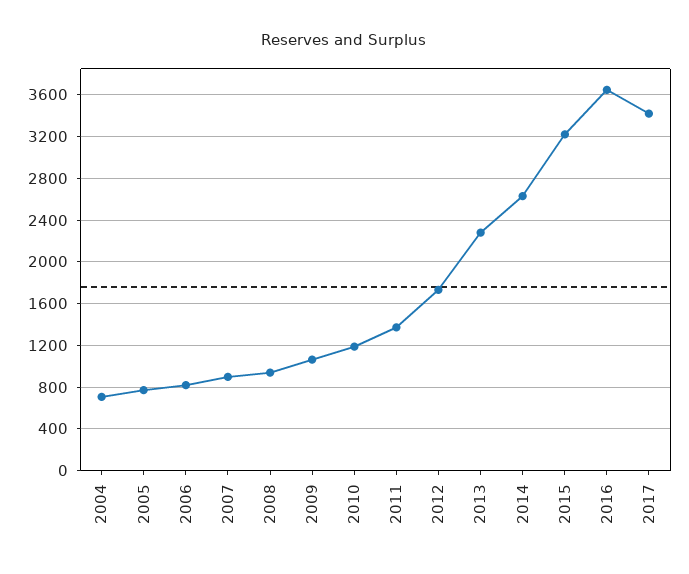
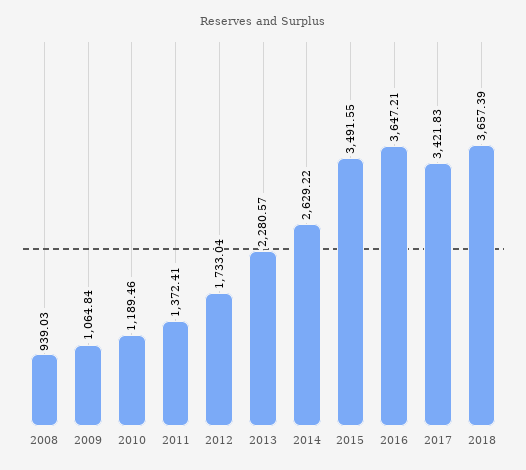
2004: 700 -> none
2005: 800 -> none
2006: 800 -> none
2007: 900 -> none
2015: 3200 -> 3491.55
2018: none -> 3657.39

